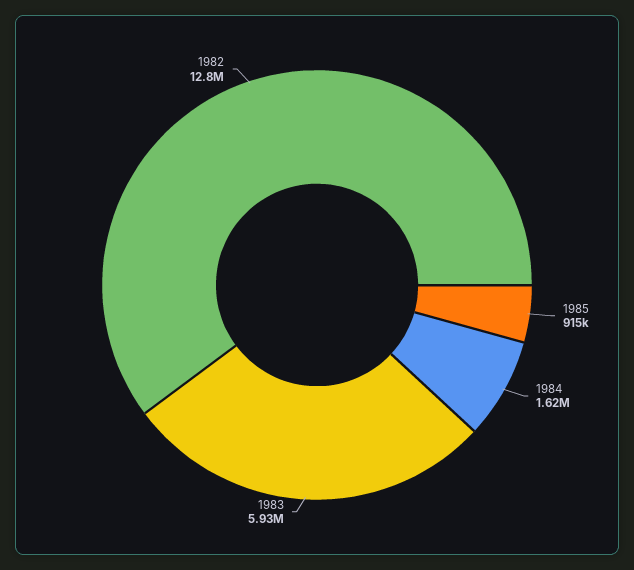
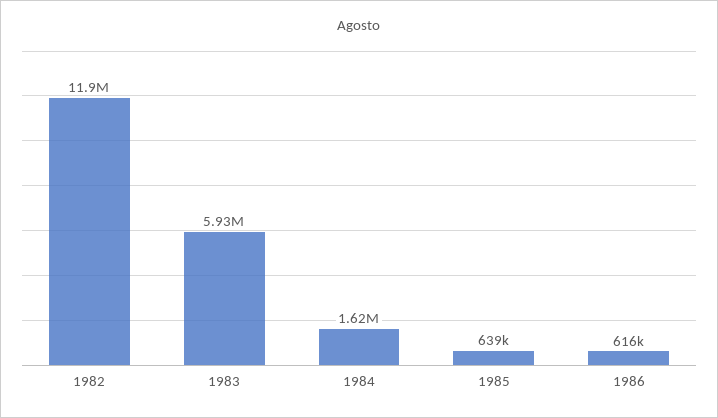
1985: 915000 -> 639000
1982: 12800000 -> 11900000
1986: none -> 616000

